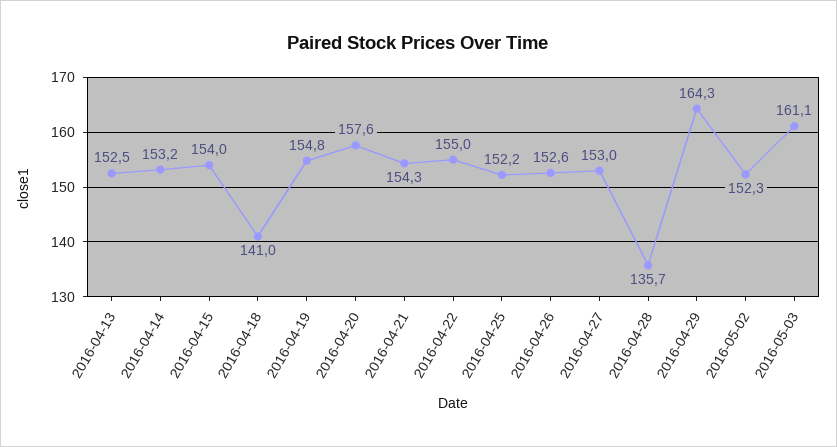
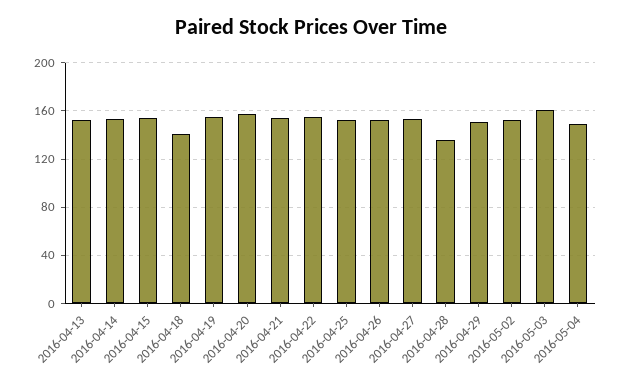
2016-04-29: 164.3 -> 150
2016-05-04: none -> 150

